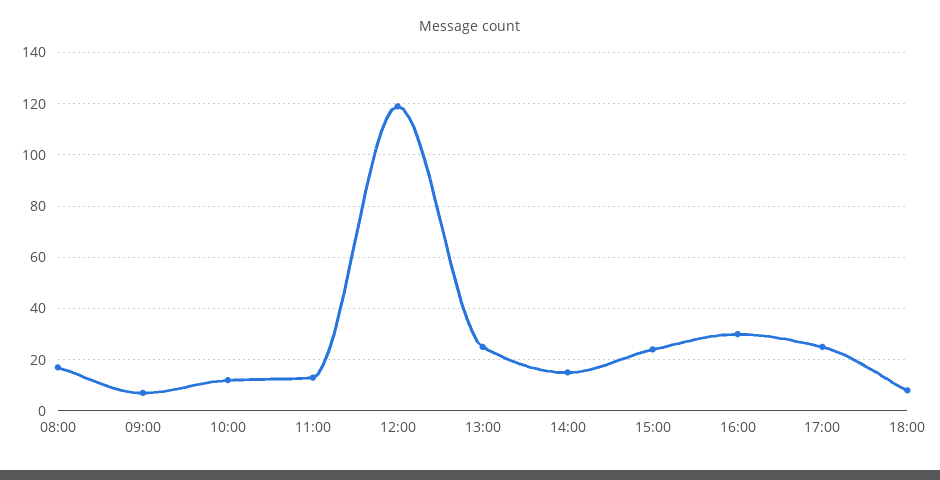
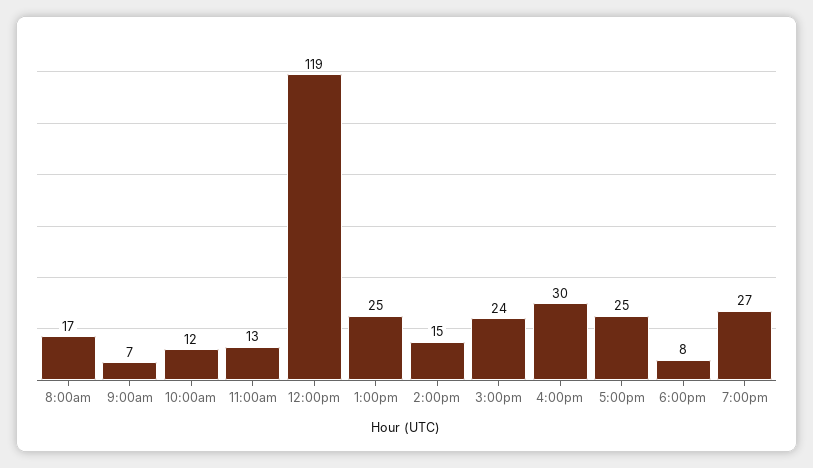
7:00pm: none -> 27

